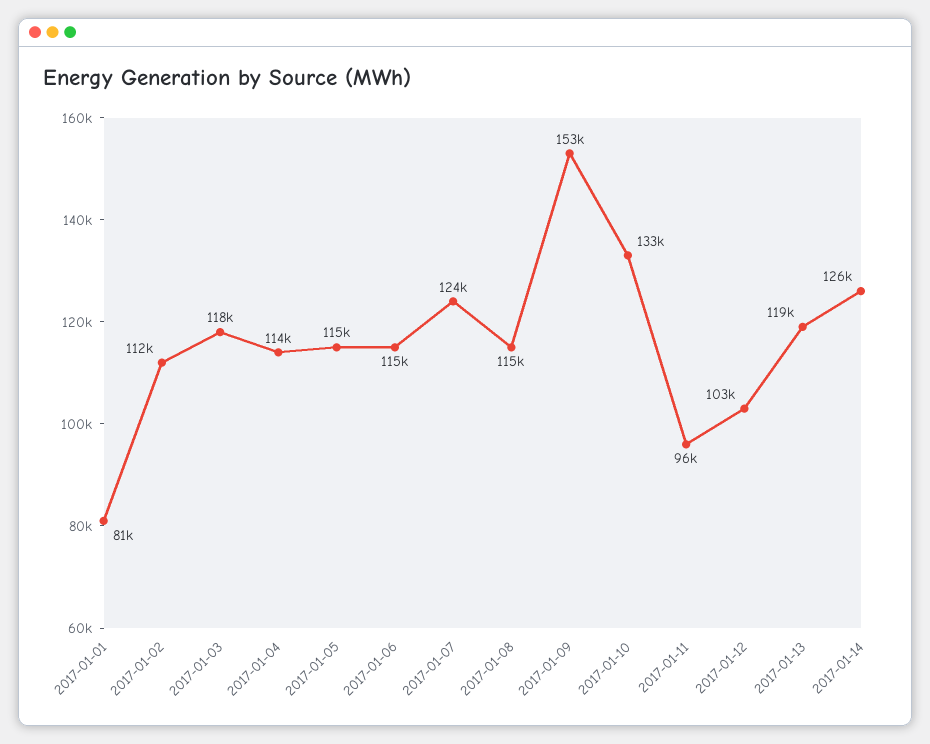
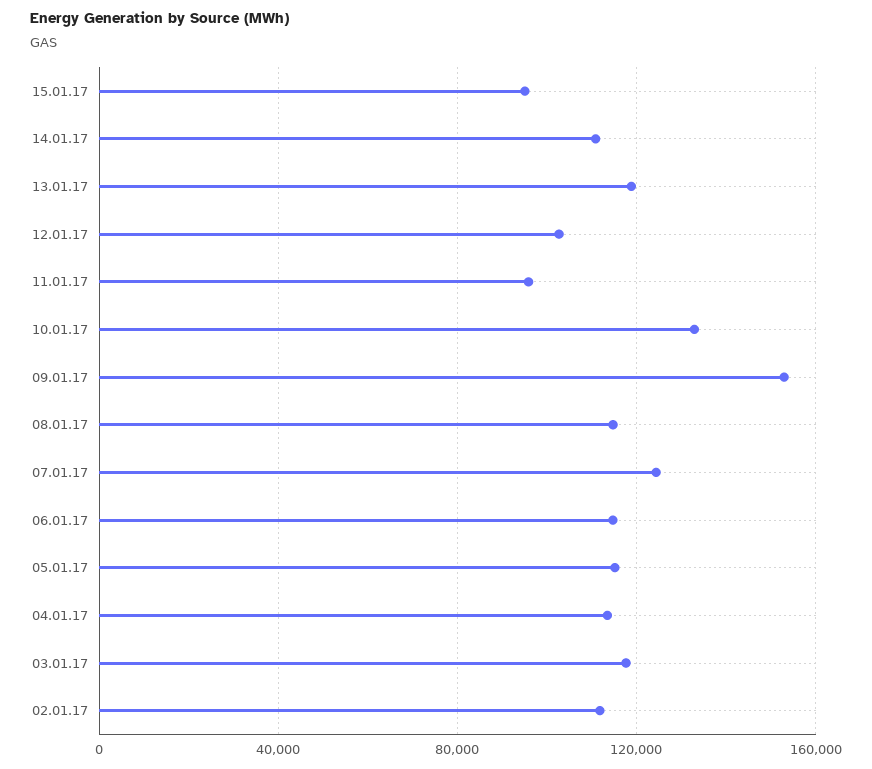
2017-01-01: 81000 -> none
2017-01-14: 126000 -> 110000
15.01.17: none -> 95000

